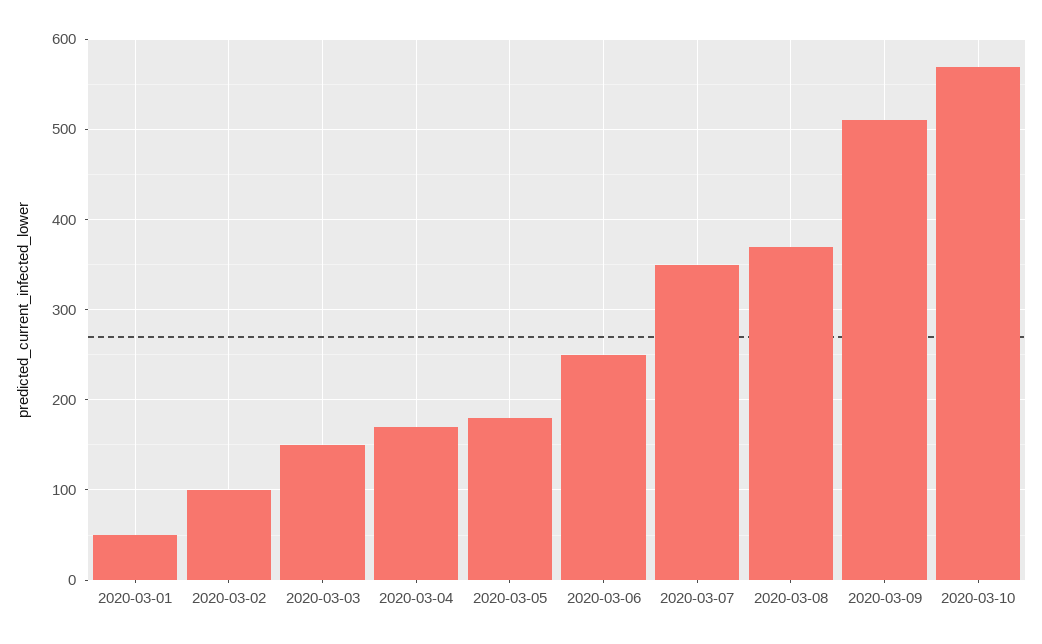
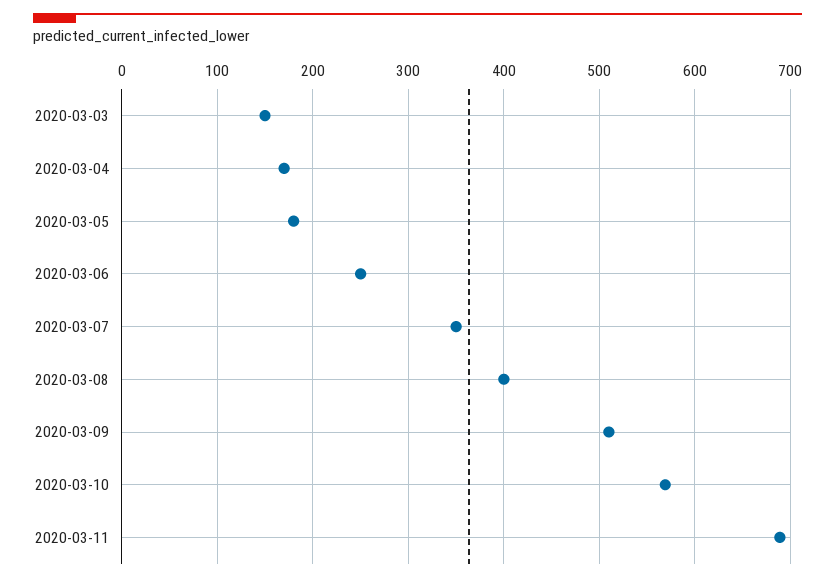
2020-03-01: 50 -> none
2020-03-02: 100 -> none
2020-03-08: 370 -> 400
2020-03-11: none -> 690

